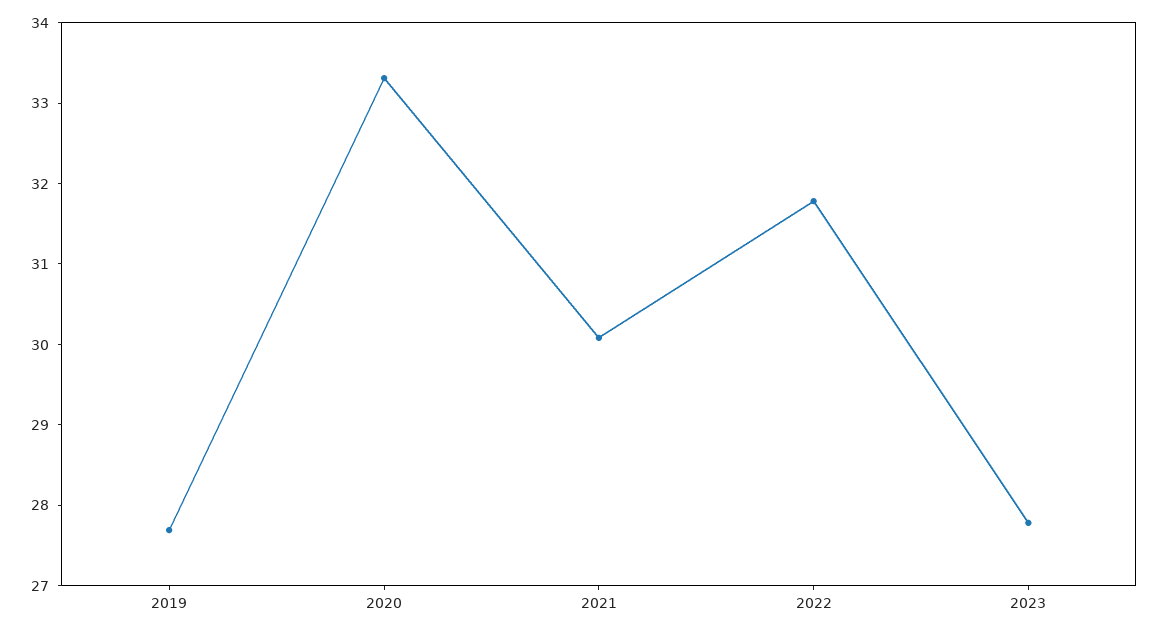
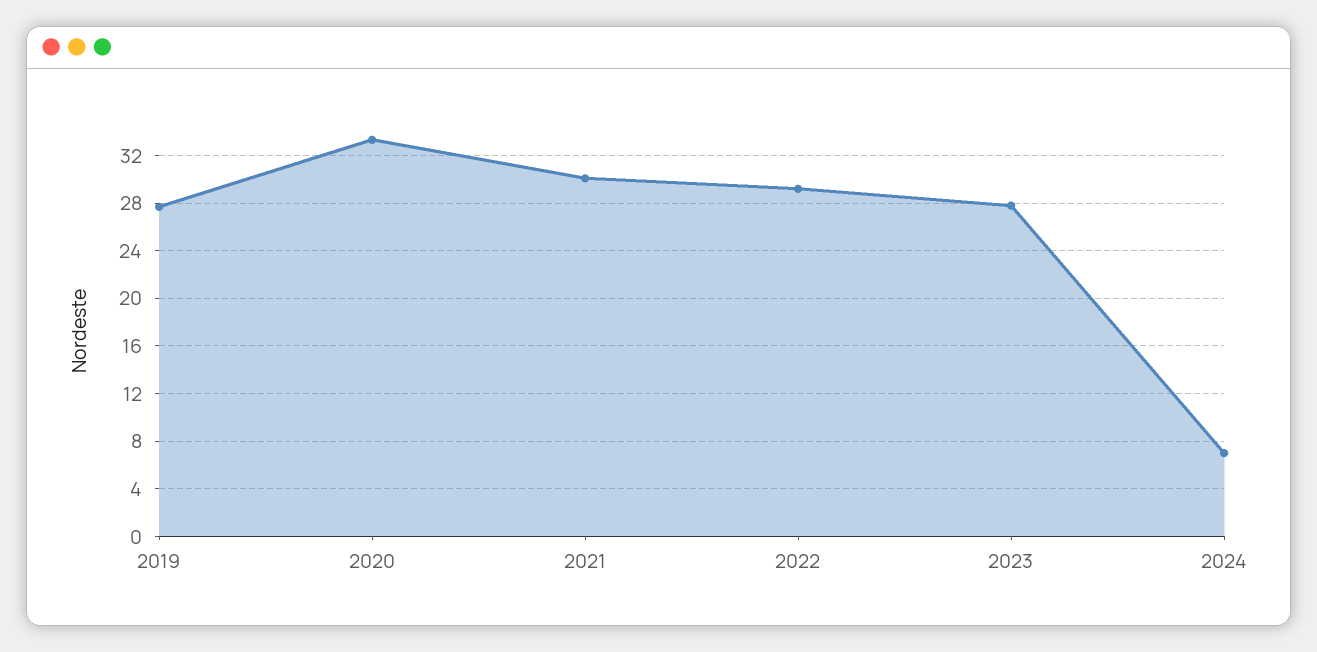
2022: 31.8 -> 29
2024: none -> 7

